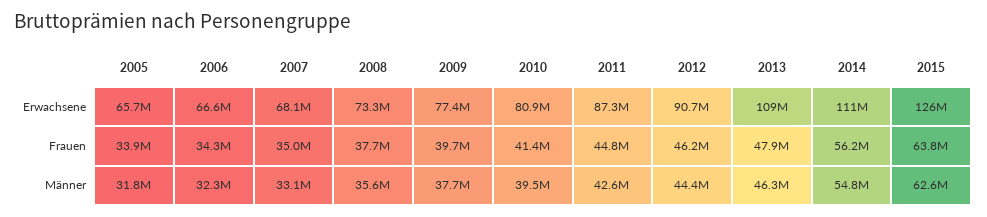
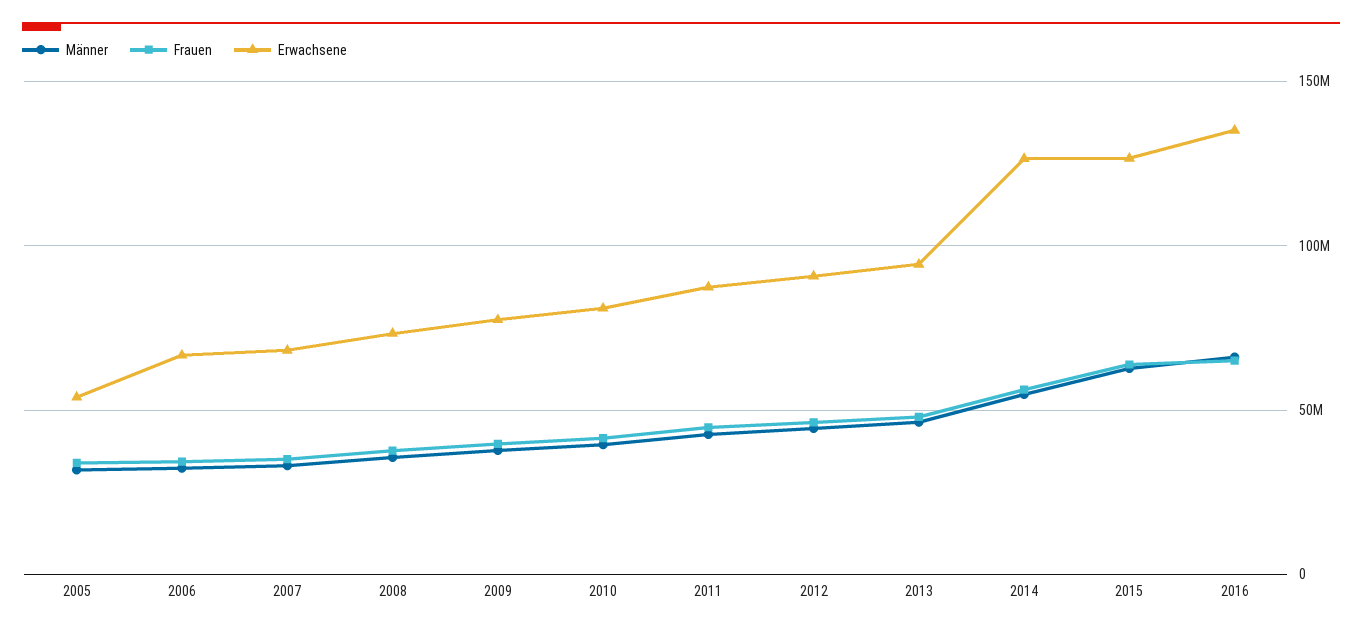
Erwachsene, 2005: 65700000 -> 55000000
Erwachsene, 2013: 109000000 -> 95000000
Erwachsene, 2014: 111000000 -> 125000000
Männer, 2016: none -> 65000000
Frauen, 2016: none -> 65000000
Erwachsene, 2016: none -> 135000000

